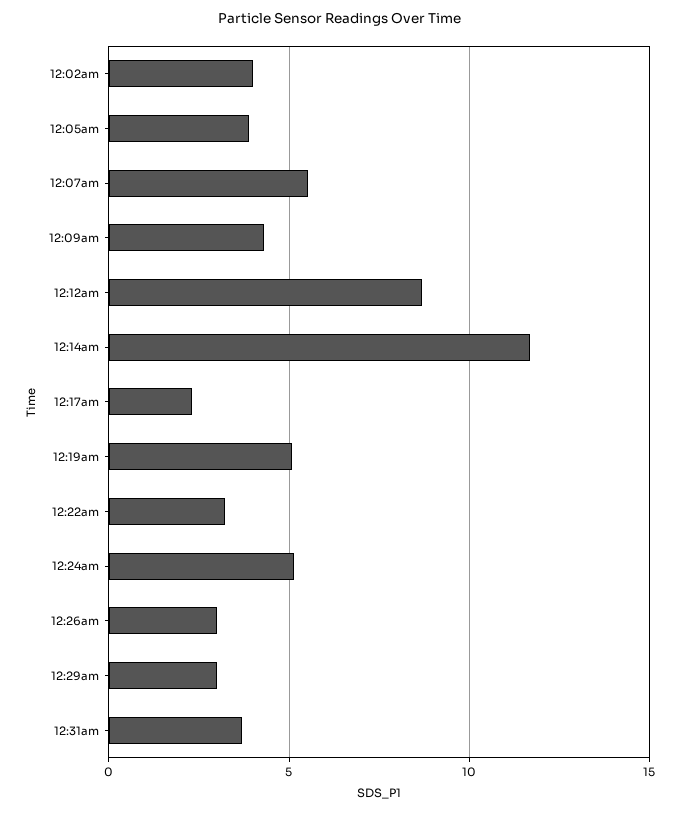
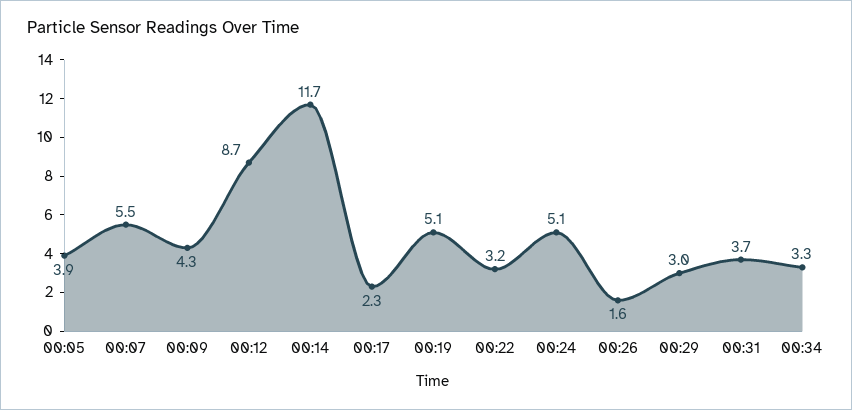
12:02am: 4 -> none
12:26am: 3 -> 1.6
00:34: none -> 3.3

